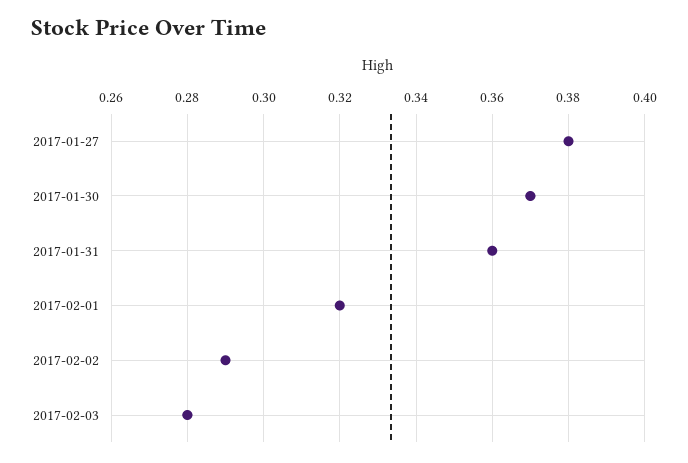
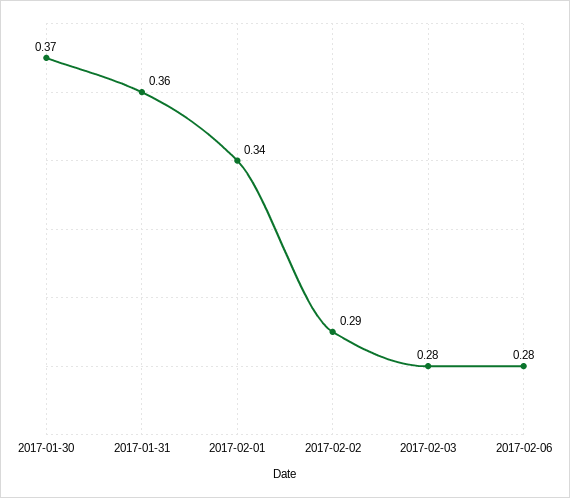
2017-01-27: 0.38 -> none
2017-02-01: 0.32 -> 0.34
2017-02-06: none -> 0.28

